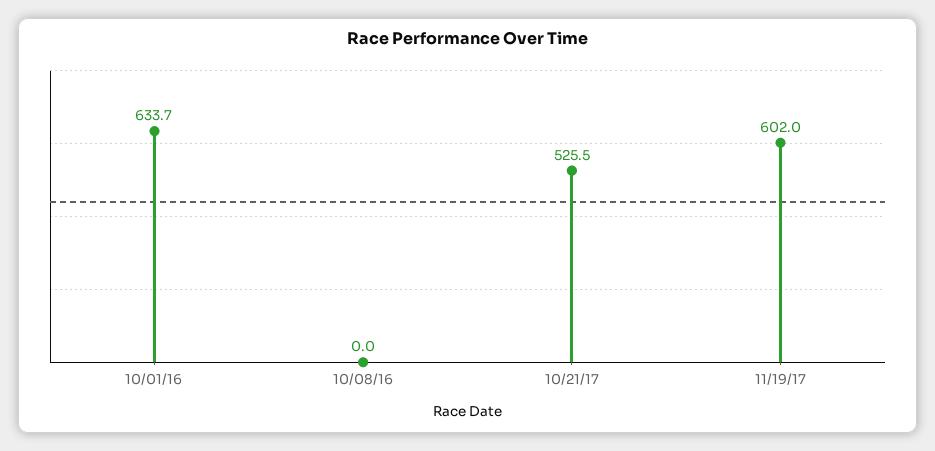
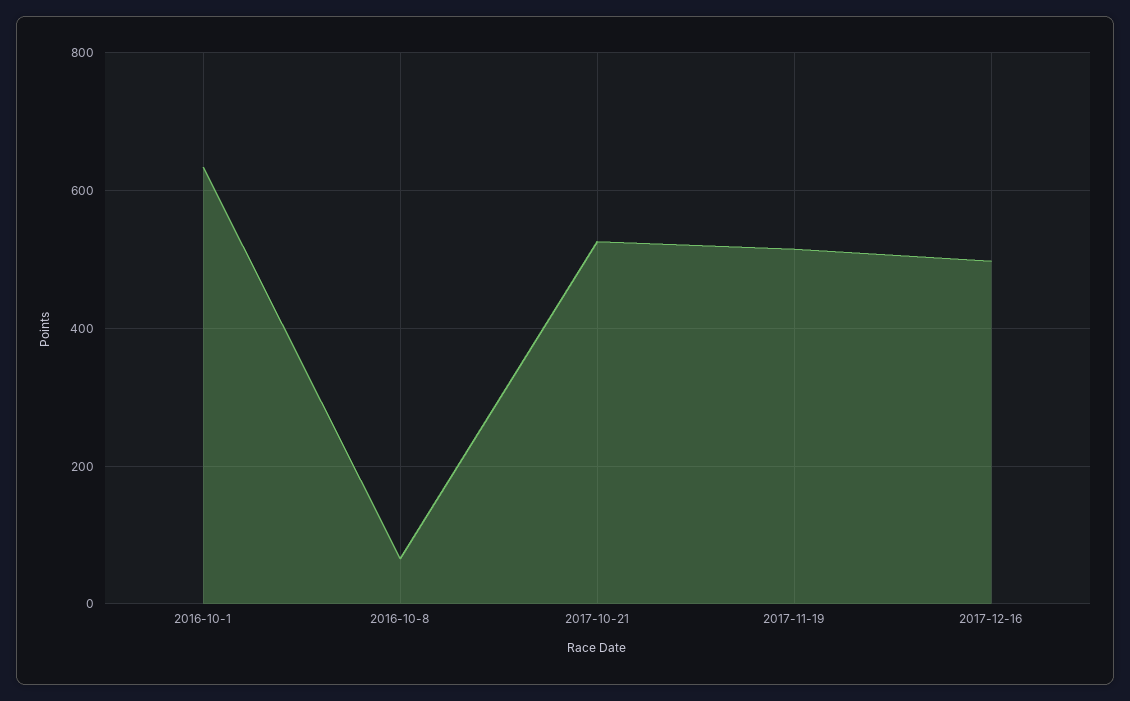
10/08/16: 0 -> 60
11/19/17: 602 -> 520
2017-12-16: none -> 500

